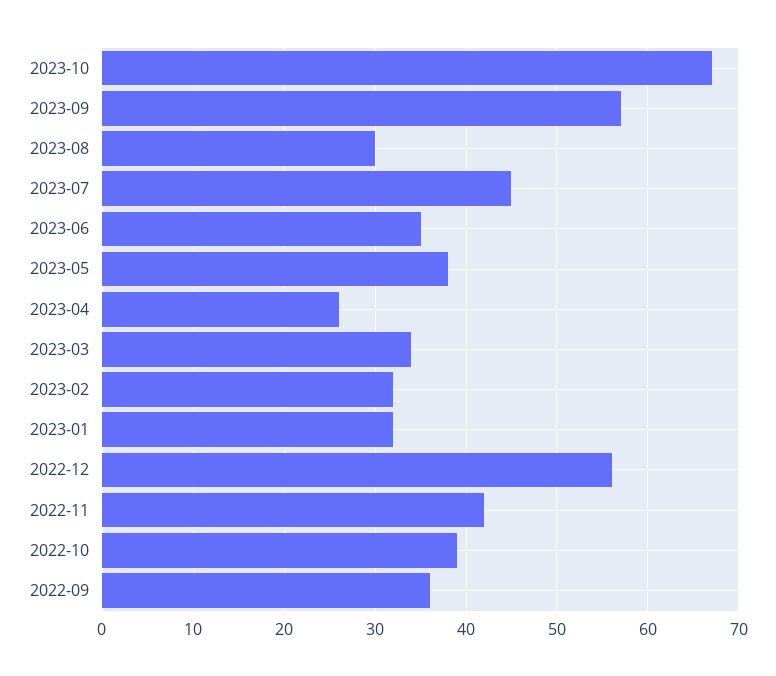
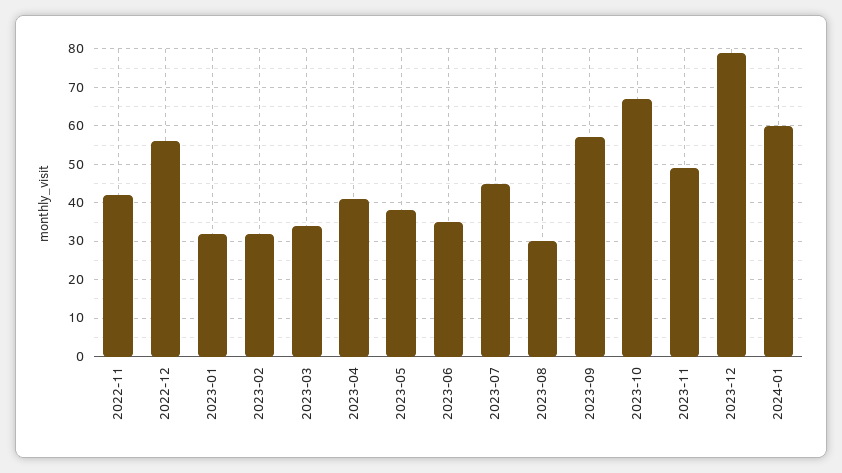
2023-04: 26 -> 40
2022-10: 39 -> none
2022-09: 36 -> none
2023-11: none -> 50
2023-12: none -> 80
2024-01: none -> 60

